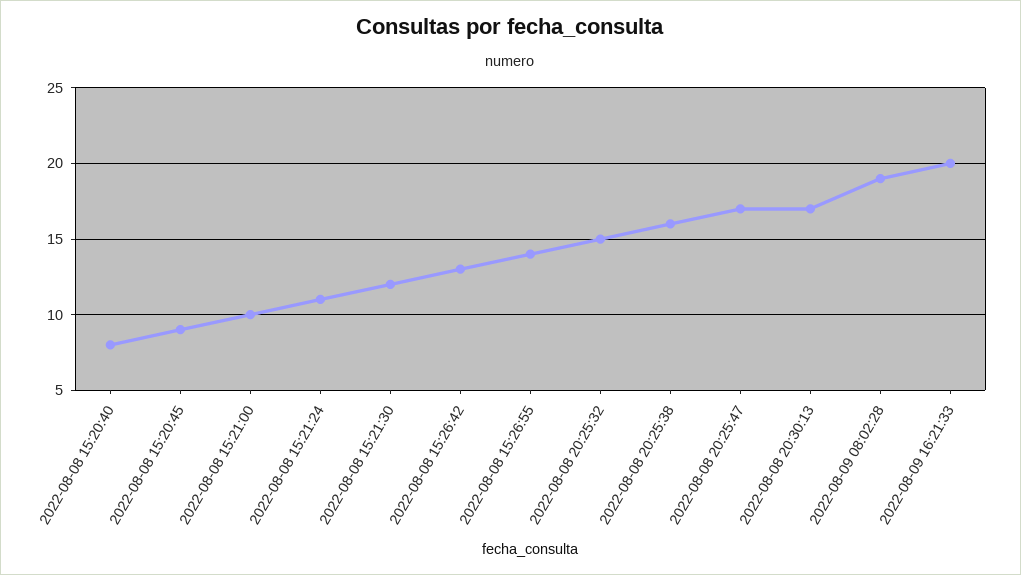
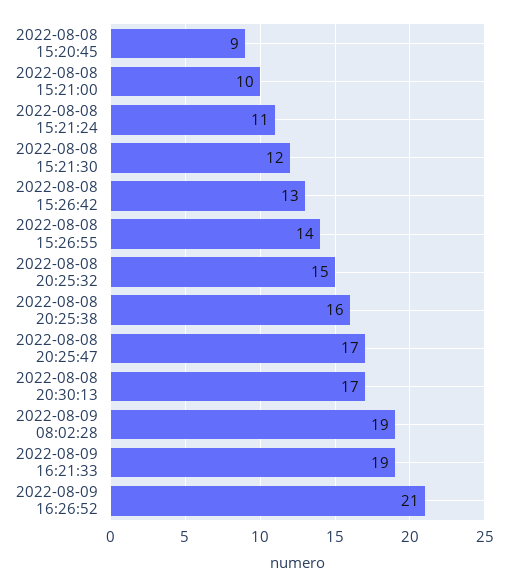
2022-08-08 15:20:40: 8 -> none
2022-08-09 16:21:33: 20 -> 19
2022-08-09 16:26:52: none -> 21

